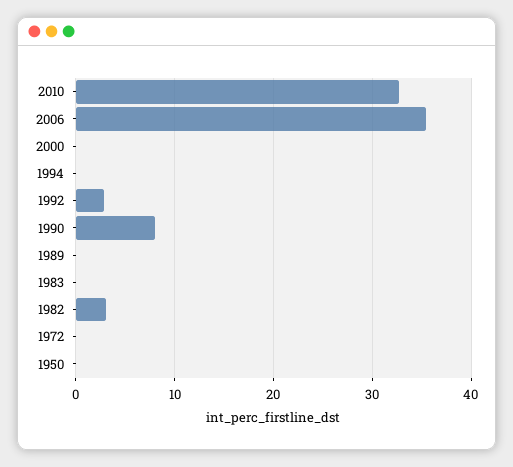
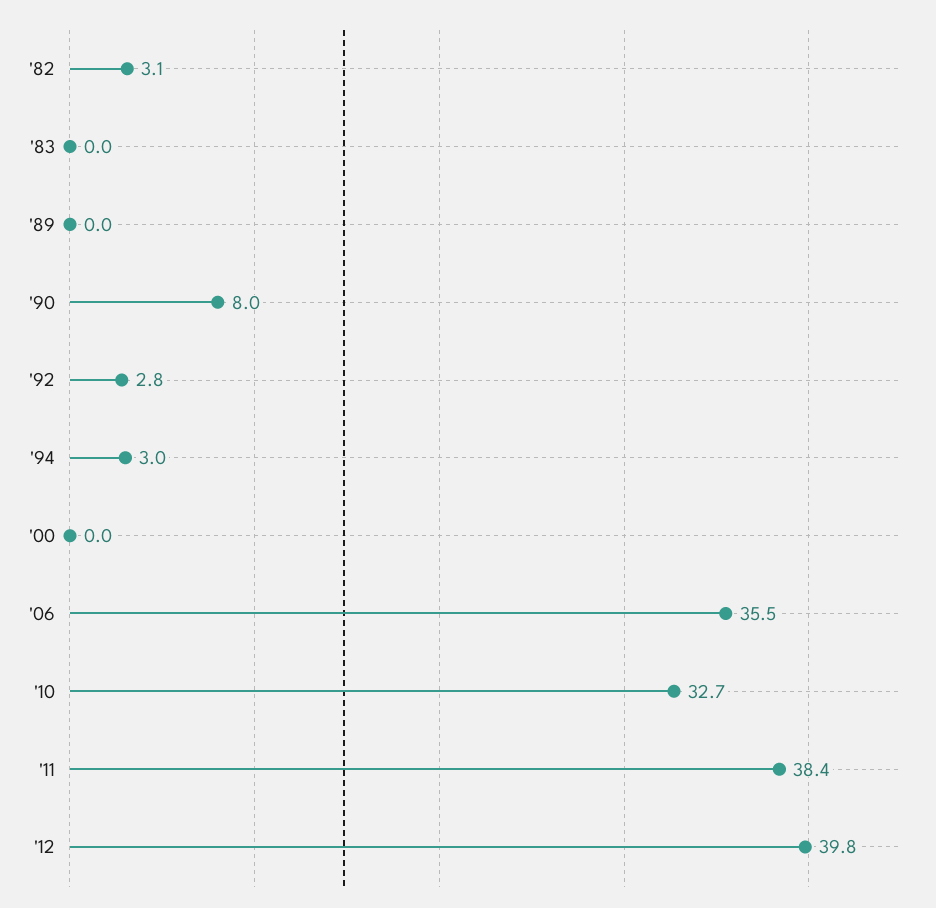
1994: 0 -> 3
1972: 0 -> none
1950: 0 -> none
'11: none -> 38.4
'12: none -> 39.8

